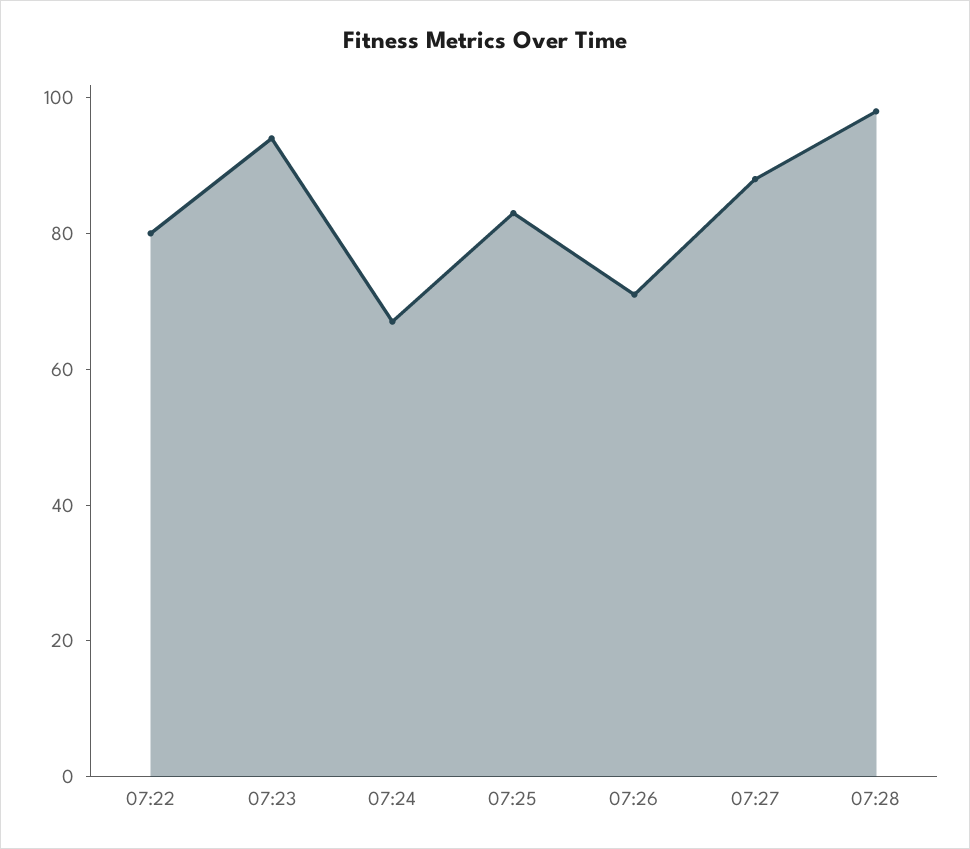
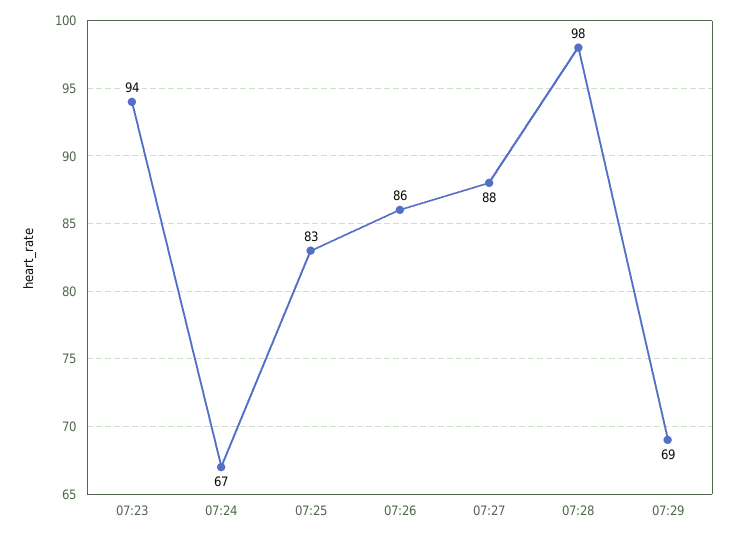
07:22: 80 -> none
07:26: 70 -> 86
07:29: none -> 69

